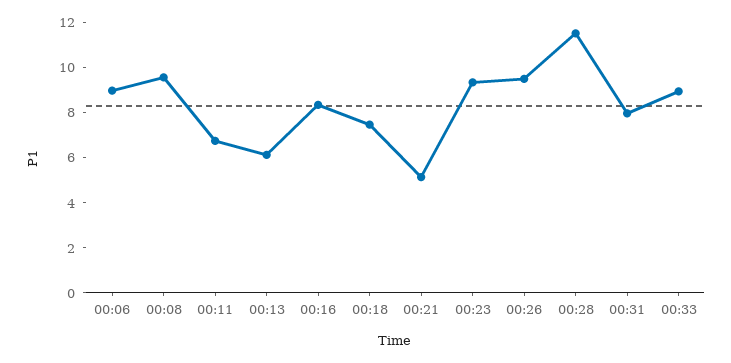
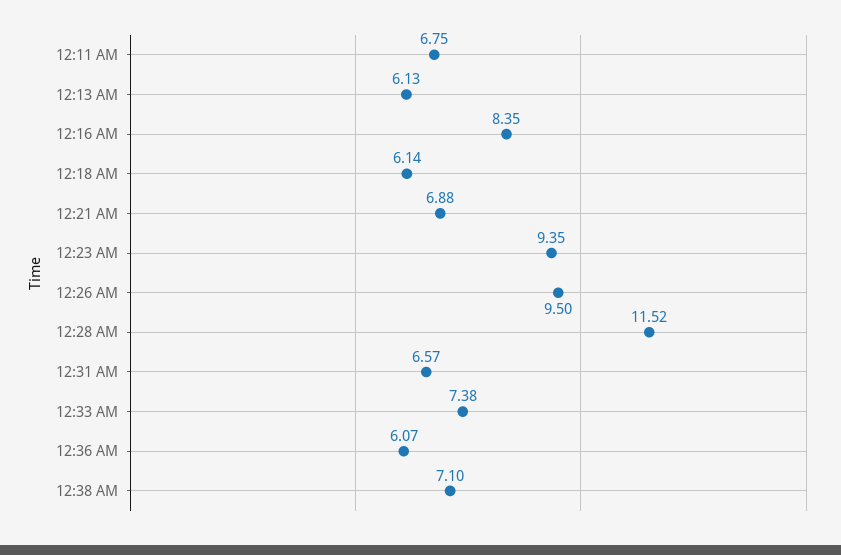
00:06: 9 -> none
00:08: 9.5 -> none
00:18: 7.5 -> 6.14
00:21: 5 -> 6.88
00:31: 8 -> 6.57
00:33: 9 -> 7.38
12:36 AM: none -> 6.07
12:38 AM: none -> 7.1

